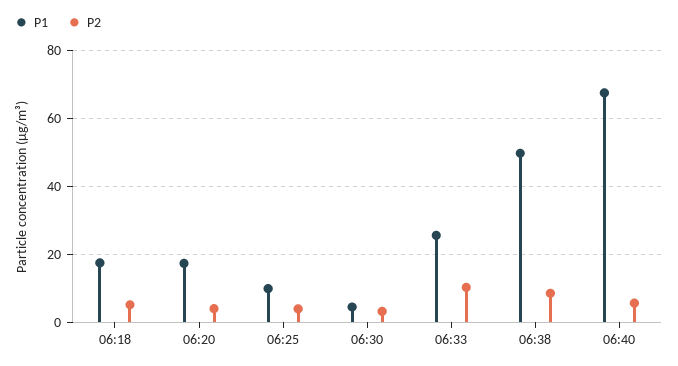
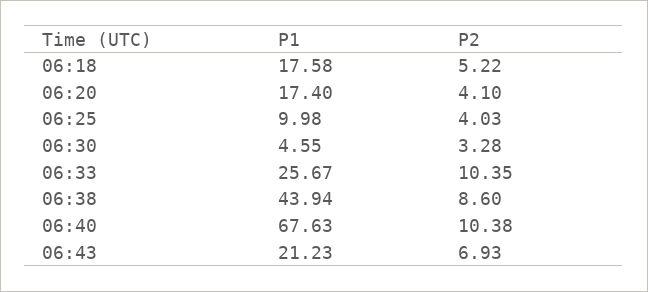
P1, 06:38: 50 -> 43.94
P2, 06:40: 6 -> 10.38
P1, 06:43: none -> 21.23
P2, 06:43: none -> 6.93

